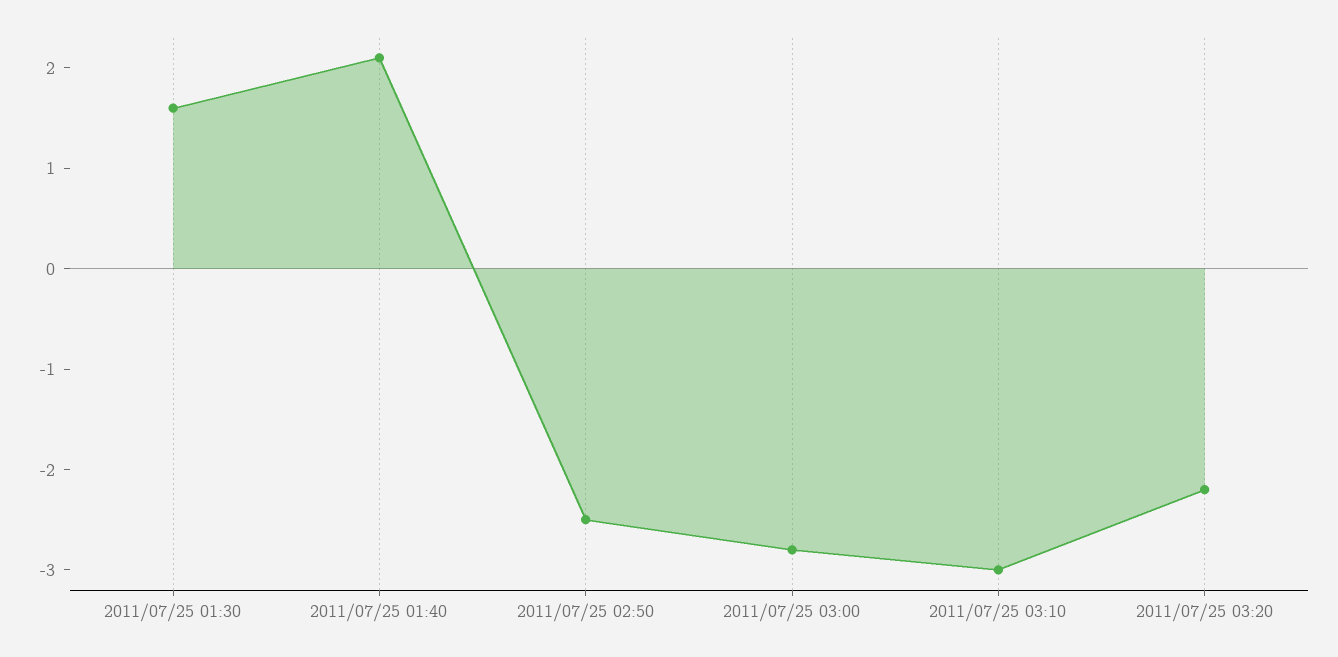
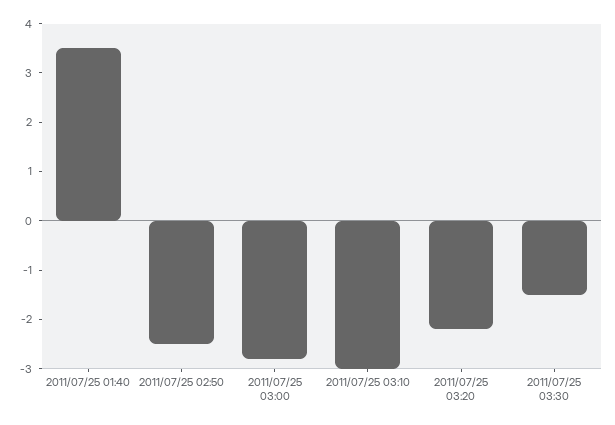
2011/07/25 01:30: 1.6 -> none
2011/07/25 01:40: 2.1 -> 3.5
2011/07/25 03:30: none -> -1.5

